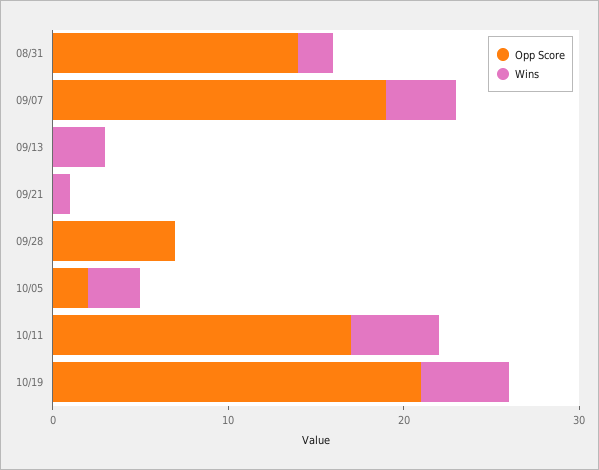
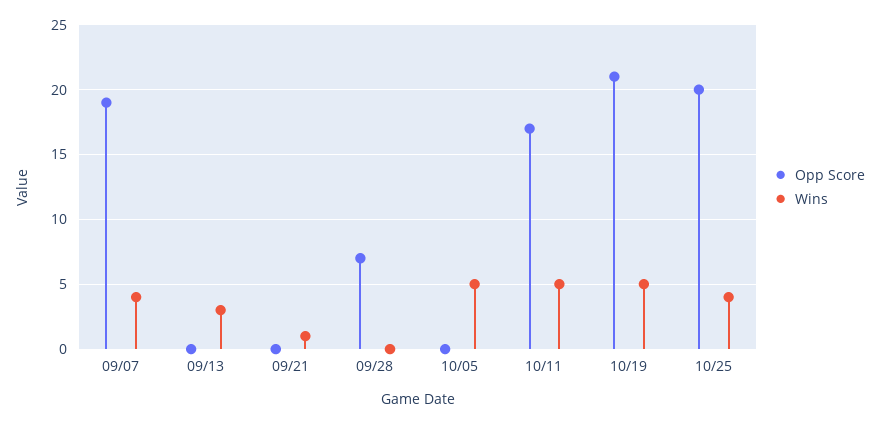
Opp Score, 08/31: 14 -> none
Wins, 08/31: 2 -> none
Opp Score, 10/05: 2 -> 0
Wins, 10/05: 3 -> 5
Opp Score, 10/25: none -> 20
Wins, 10/25: none -> 4

